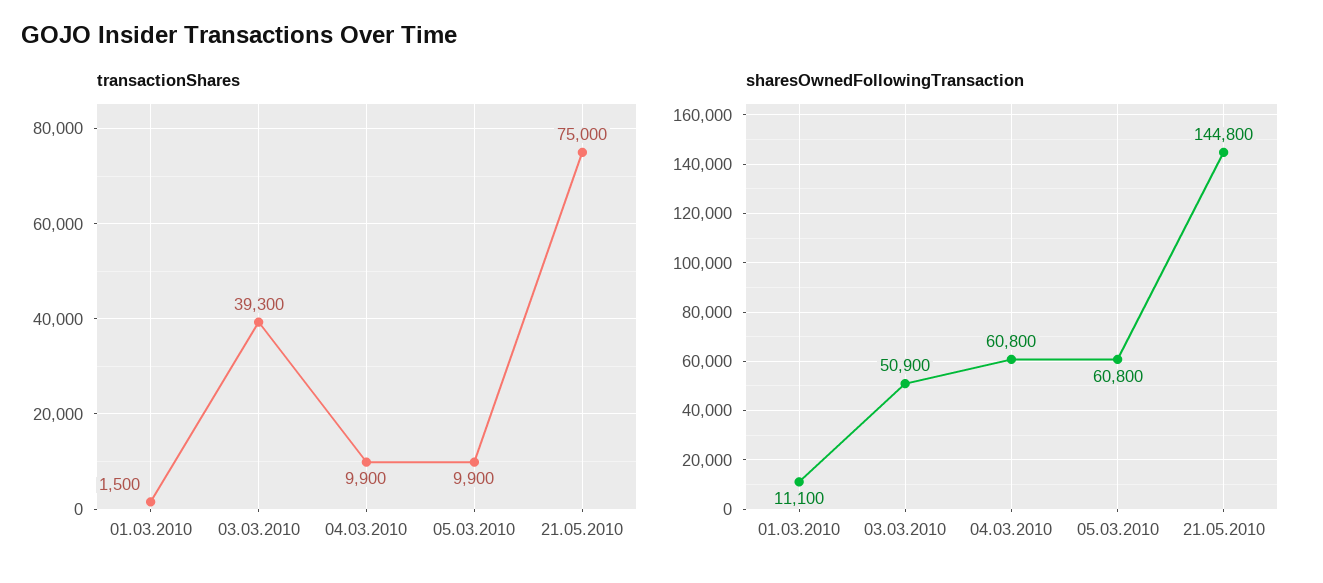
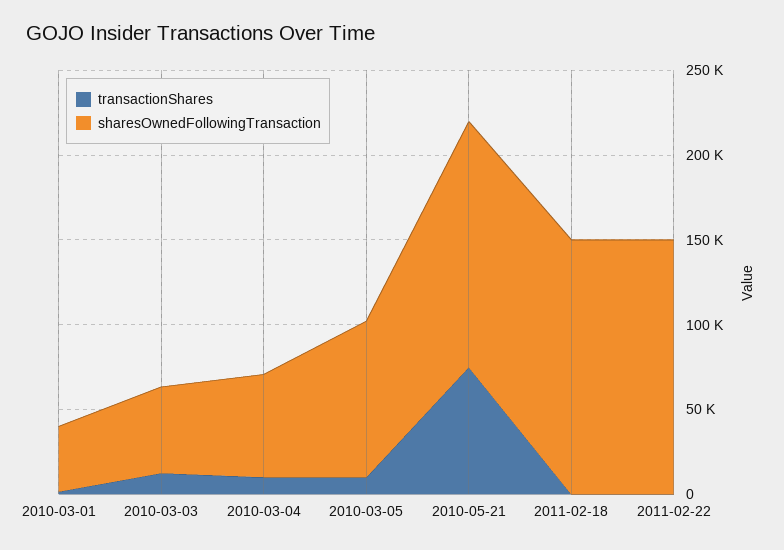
transactionShares, 03.03.2010: 39300 -> 10000
sharesOwnedFollowingTransaction, 01.03.2010: 11100 -> 40000
sharesOwnedFollowingTransaction, 05.03.2010: 60800 -> 90000
transactionShares, 2011-02-18: none -> 0
sharesOwnedFollowingTransaction, 2011-02-18: none -> 150000
transactionShares, 2011-02-22: none -> 0
sharesOwnedFollowingTransaction, 2011-02-22: none -> 150000

